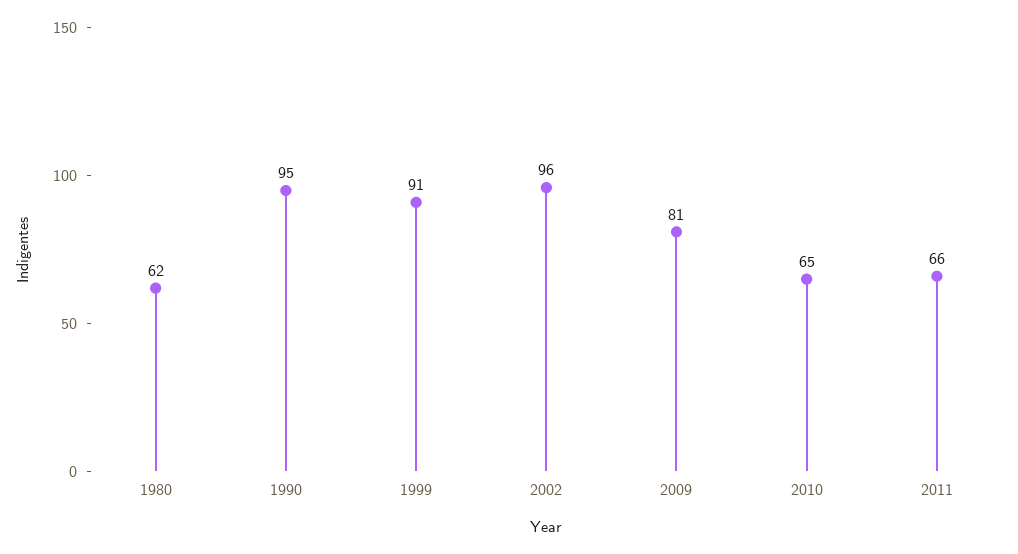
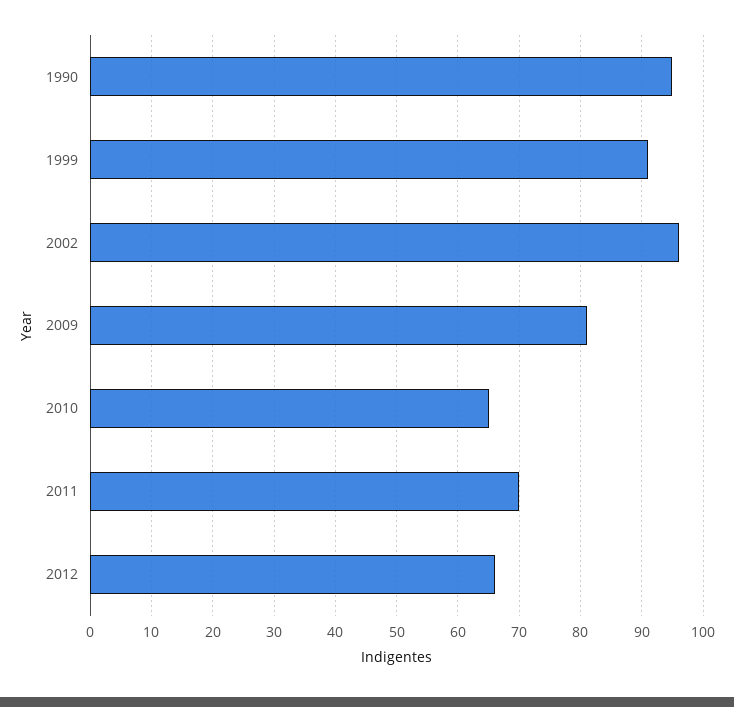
1980: 62 -> none
2011: 66 -> 70
2012: none -> 66

